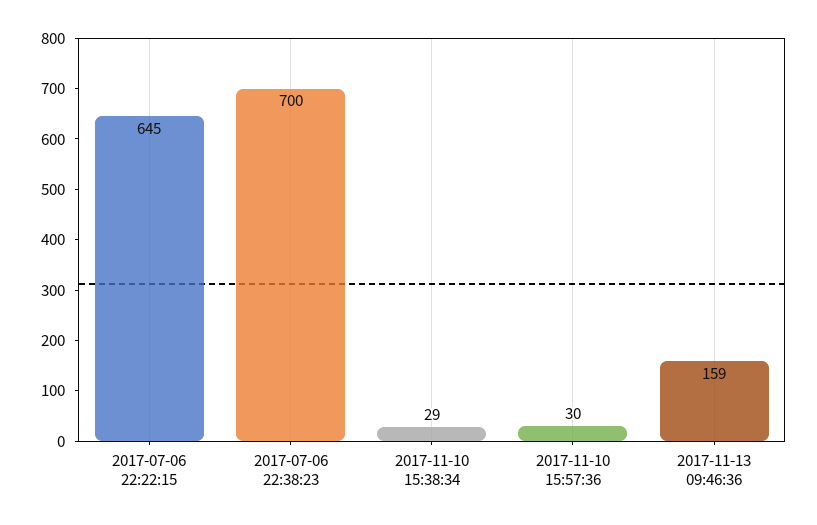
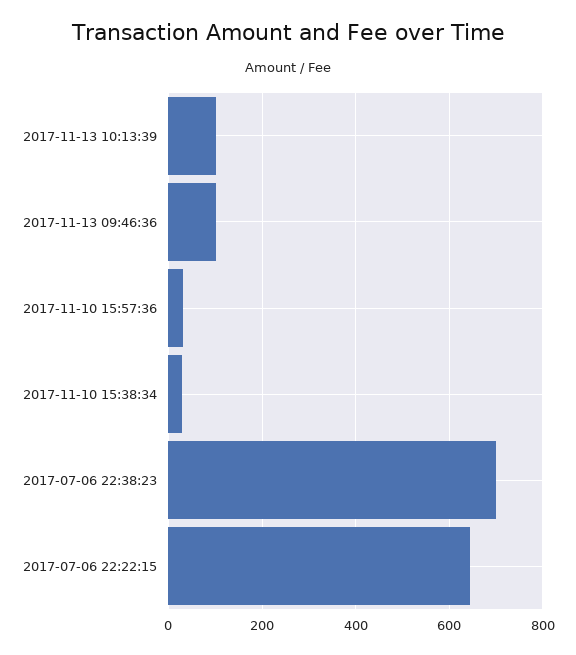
2017-11-13 09:46:36: 159 -> 100
2017-11-13 10:13:39: none -> 100

